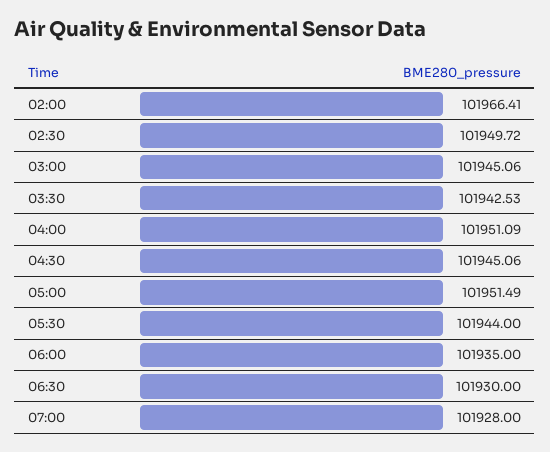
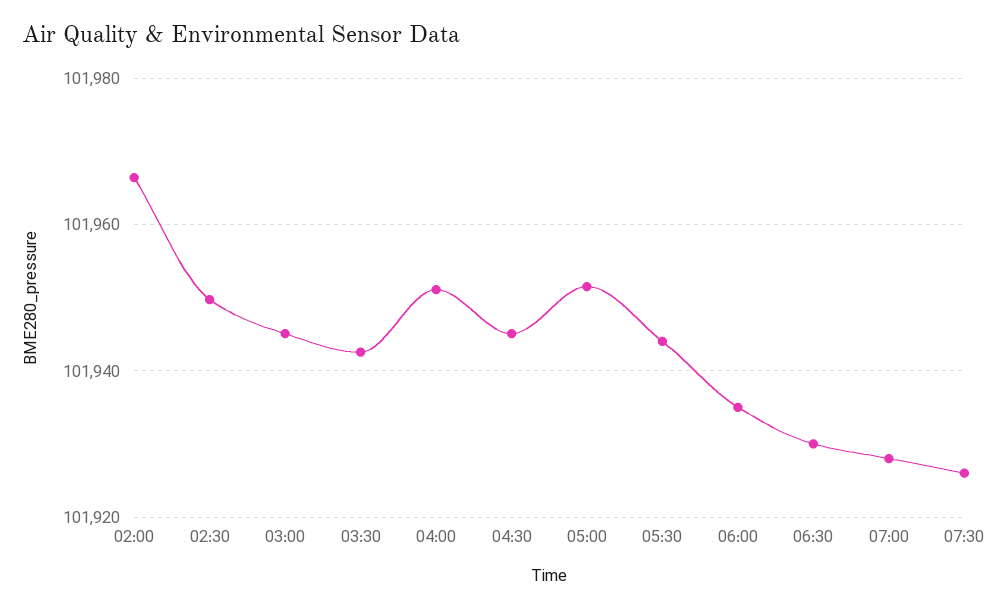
07:30: none -> 101926

